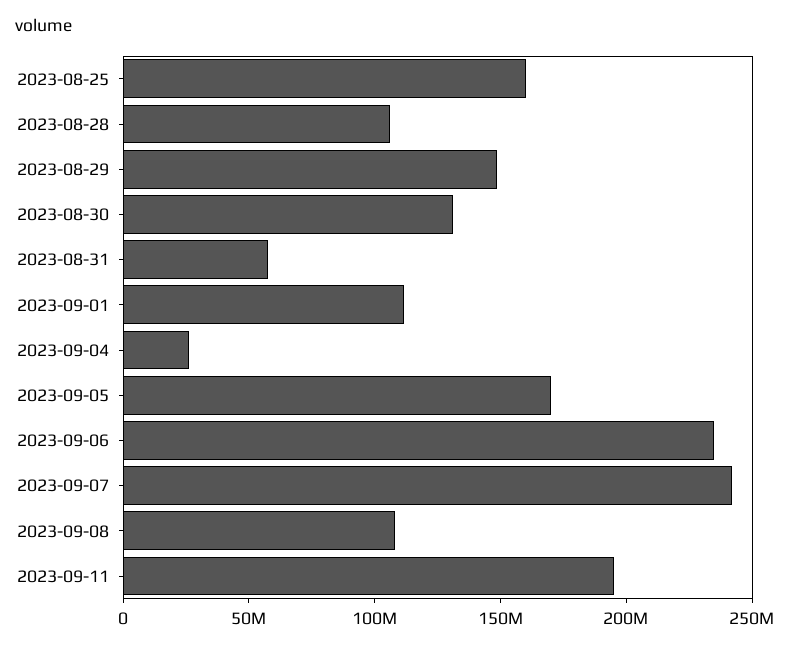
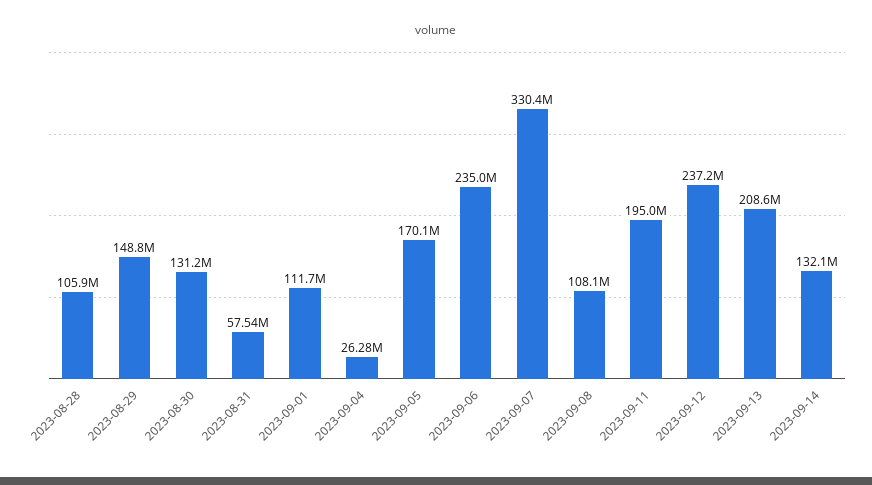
2023-08-25: 160000000 -> none
2023-09-07: 240000000 -> 330400000
2023-09-12: none -> 237200000
2023-09-13: none -> 208600000
2023-09-14: none -> 132100000

